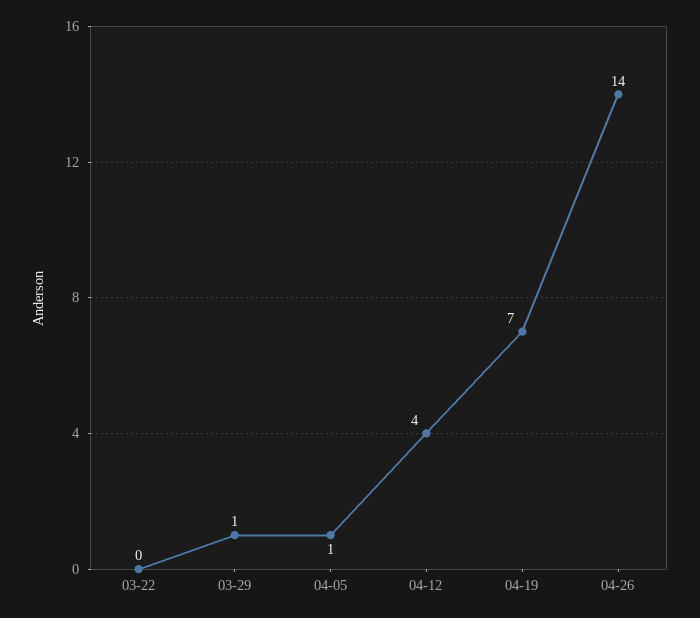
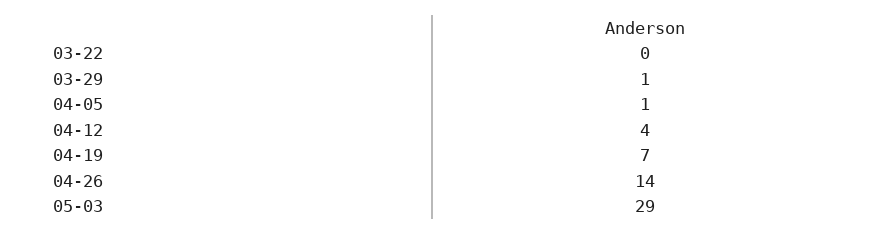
05-03: none -> 29

